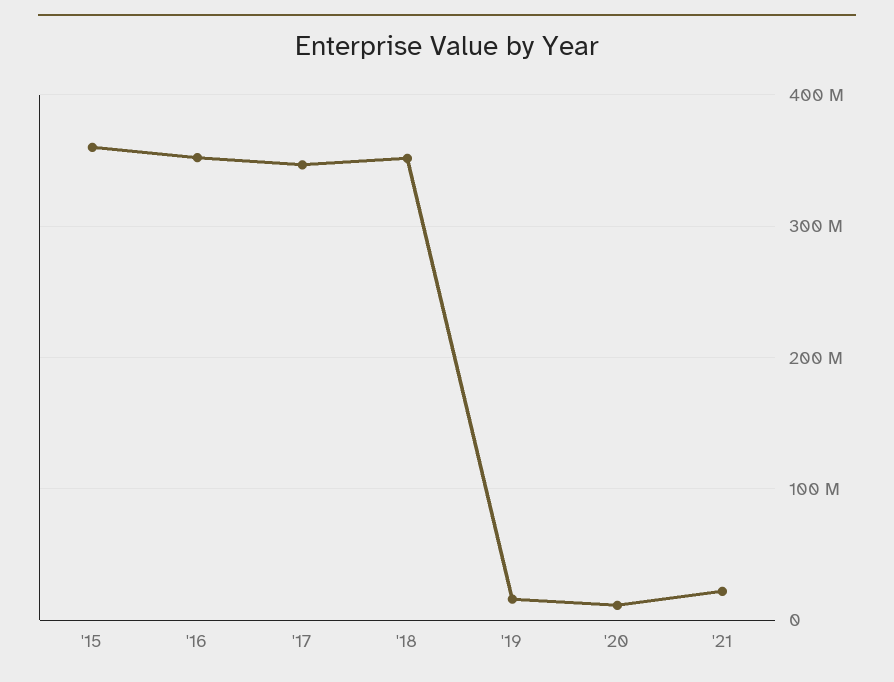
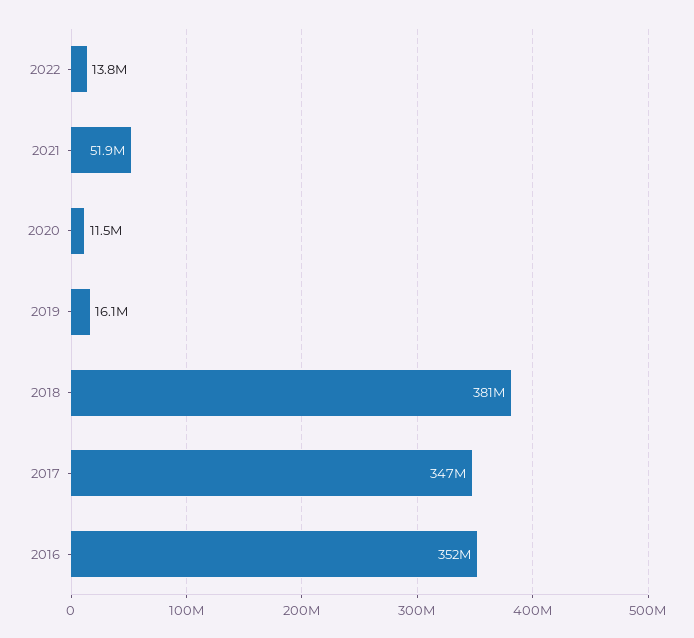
'15: 360000000 -> none
'18: 350000000 -> 381000000
'21: 20000000 -> 51900000
2022: none -> 13800000

